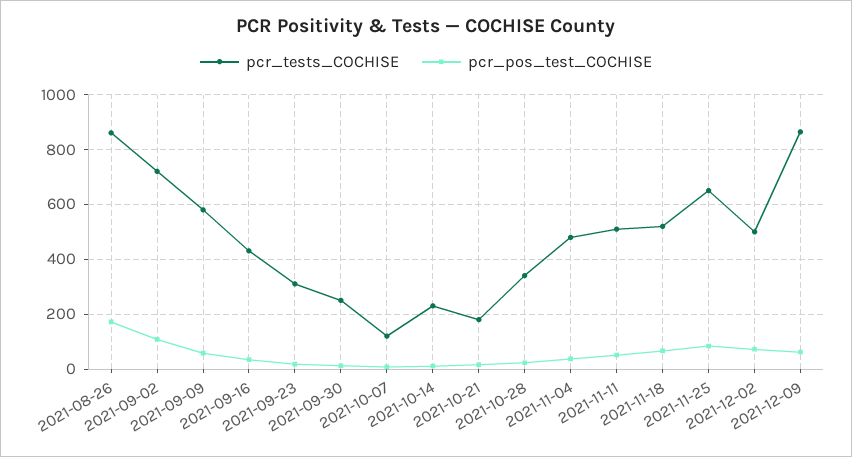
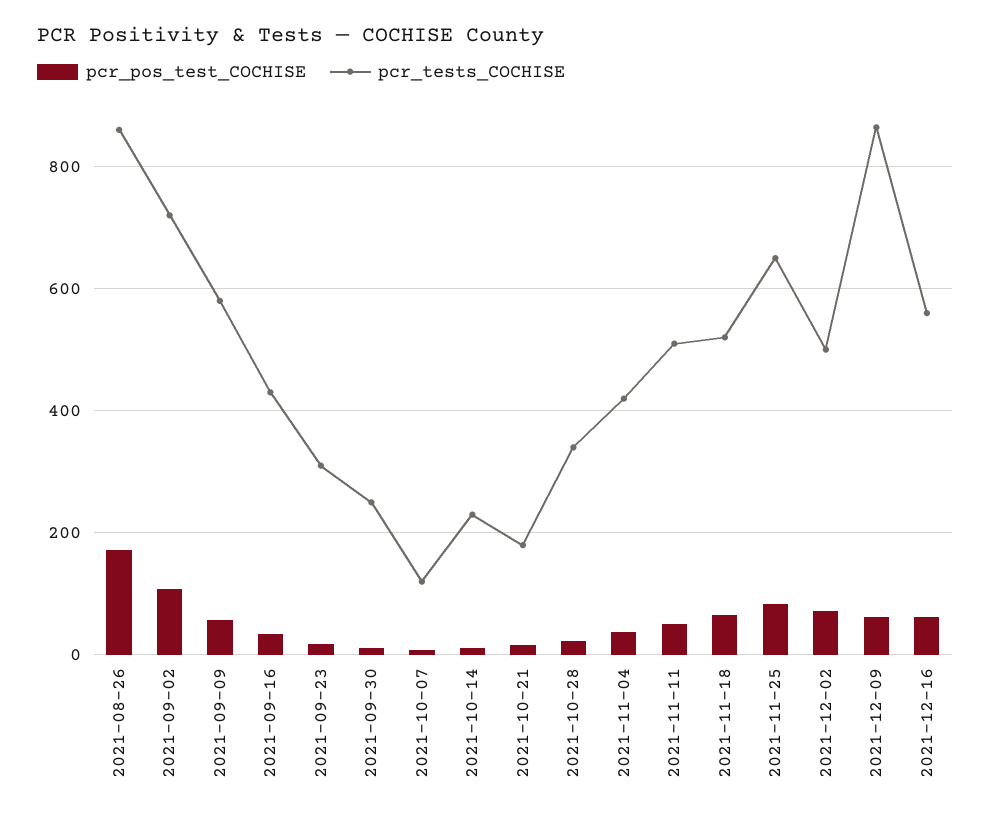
pcr_tests_COCHISE, 2021-11-04: 475 -> 420
pcr_pos_test_COCHISE, 2021-12-16: none -> 60
pcr_tests_COCHISE, 2021-12-16: none -> 560

